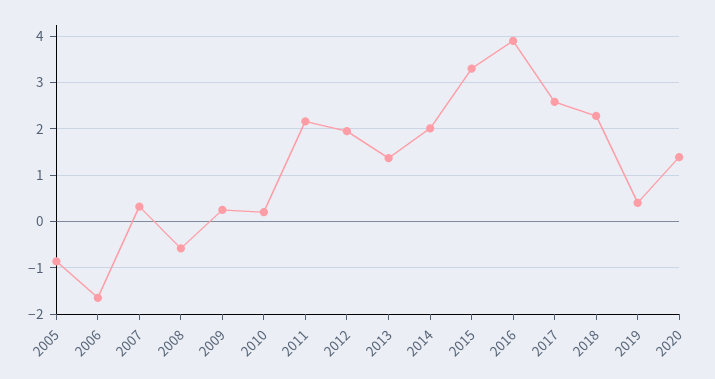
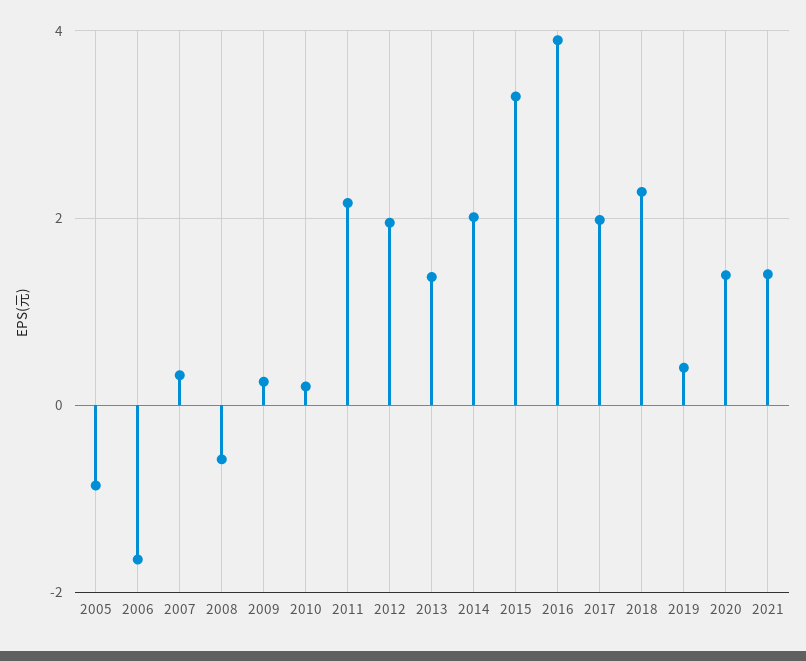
2017: 2.6 -> 2
2021: none -> 1.4

